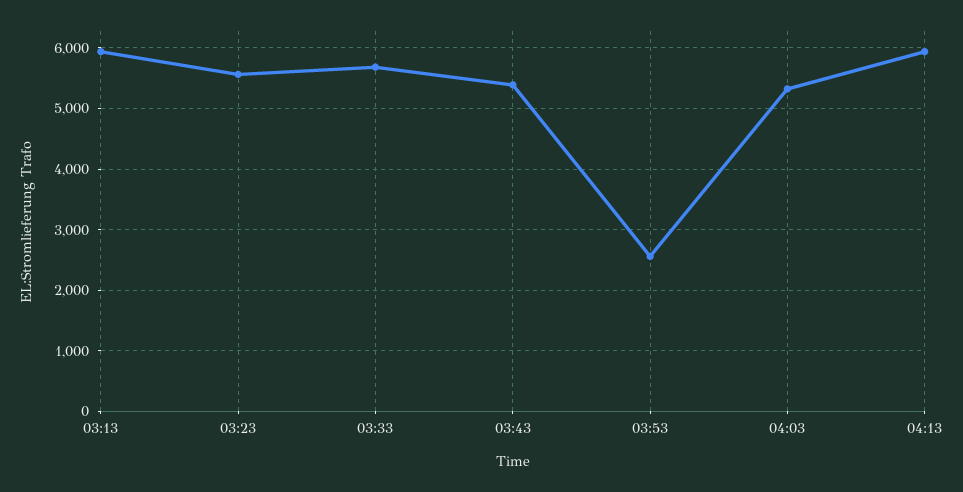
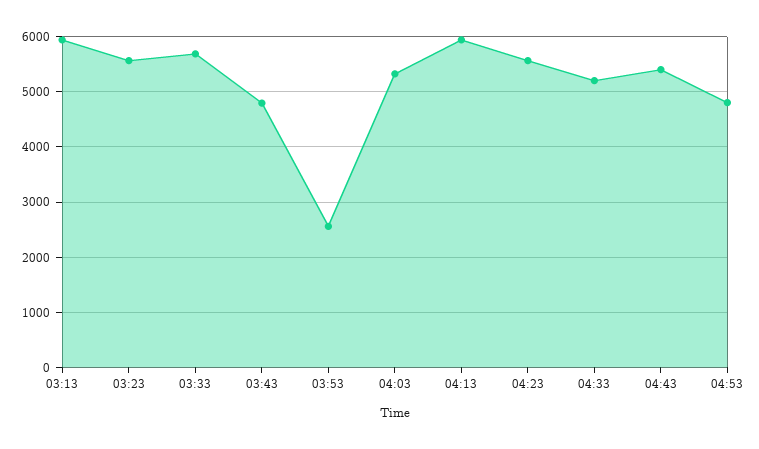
03:43: 5400 -> 4800
04:23: none -> 5600
04:33: none -> 5200
04:43: none -> 5400
04:53: none -> 4800

